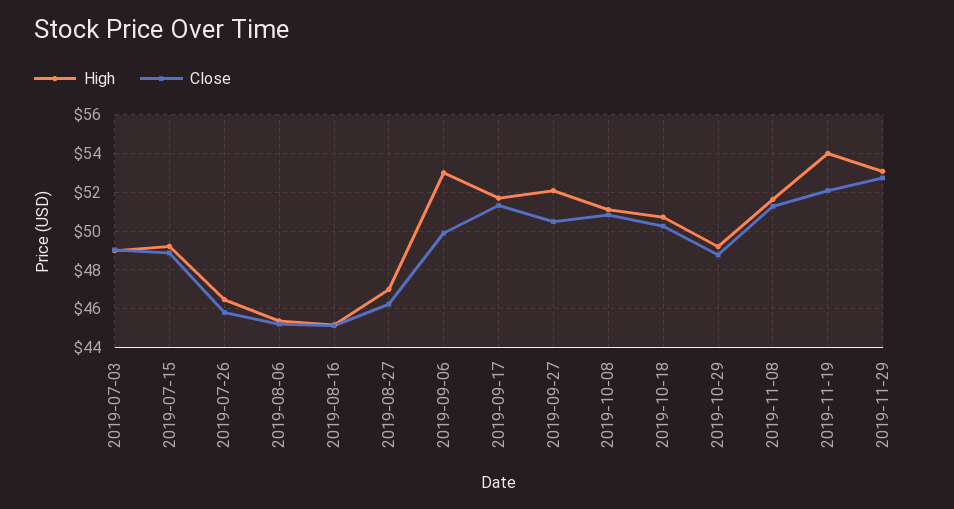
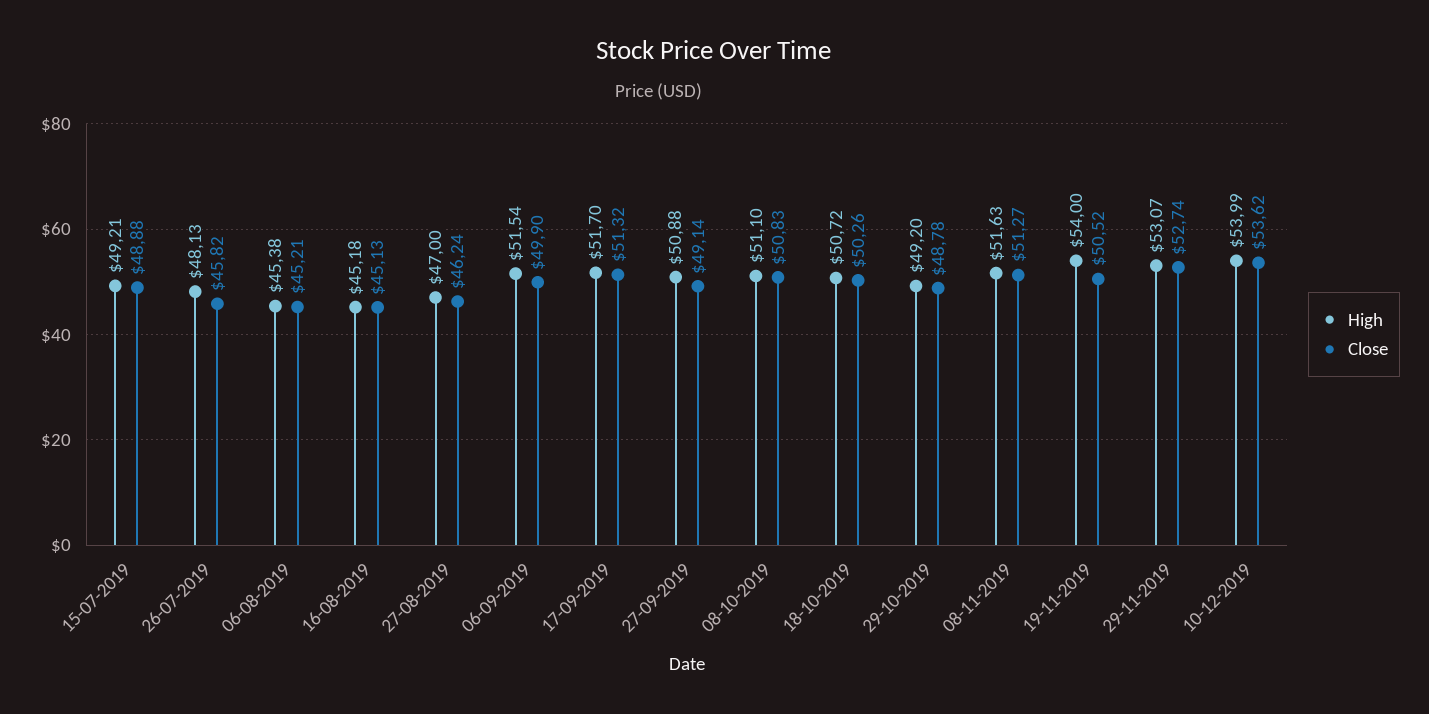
High, 2019-07-03: 49 -> none
Close, 2019-07-03: 49 -> none
High, 2019-07-26: 46.5 -> 48.13
High, 2019-09-06: 53 -> 51.54
High, 2019-09-27: 52 -> 50.88
Close, 2019-09-27: 50.5 -> 49.14
Close, 2019-11-19: 52 -> 50.52
High, 10-12-2019: none -> 53.99
Close, 10-12-2019: none -> 53.62

